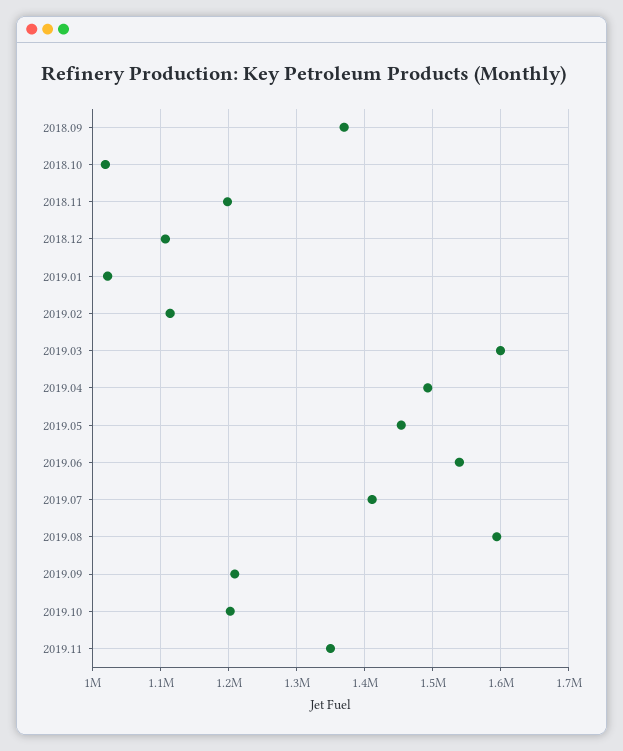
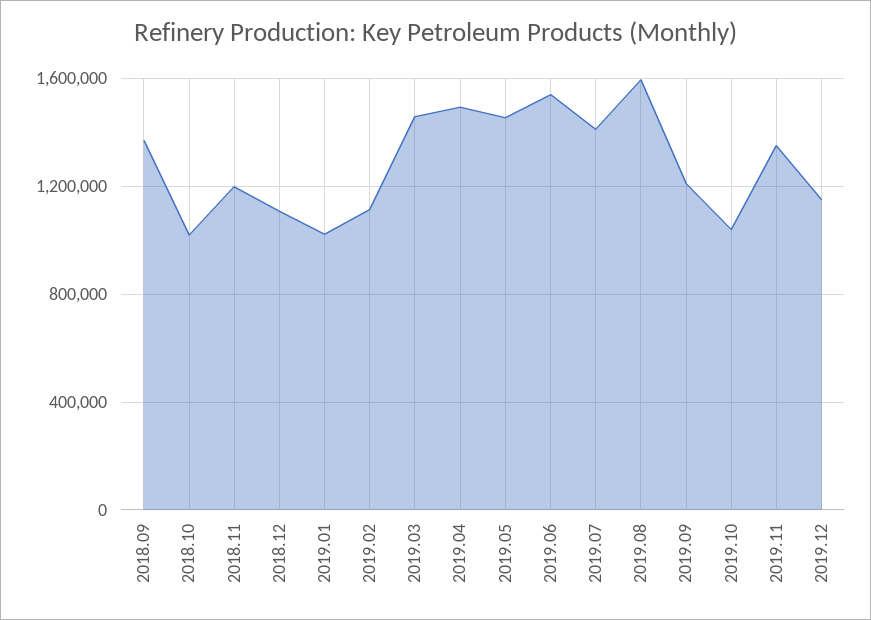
2019.03: 1600000 -> 1450000
2019.10: 1200000 -> 1050000
2019.12: none -> 1150000

